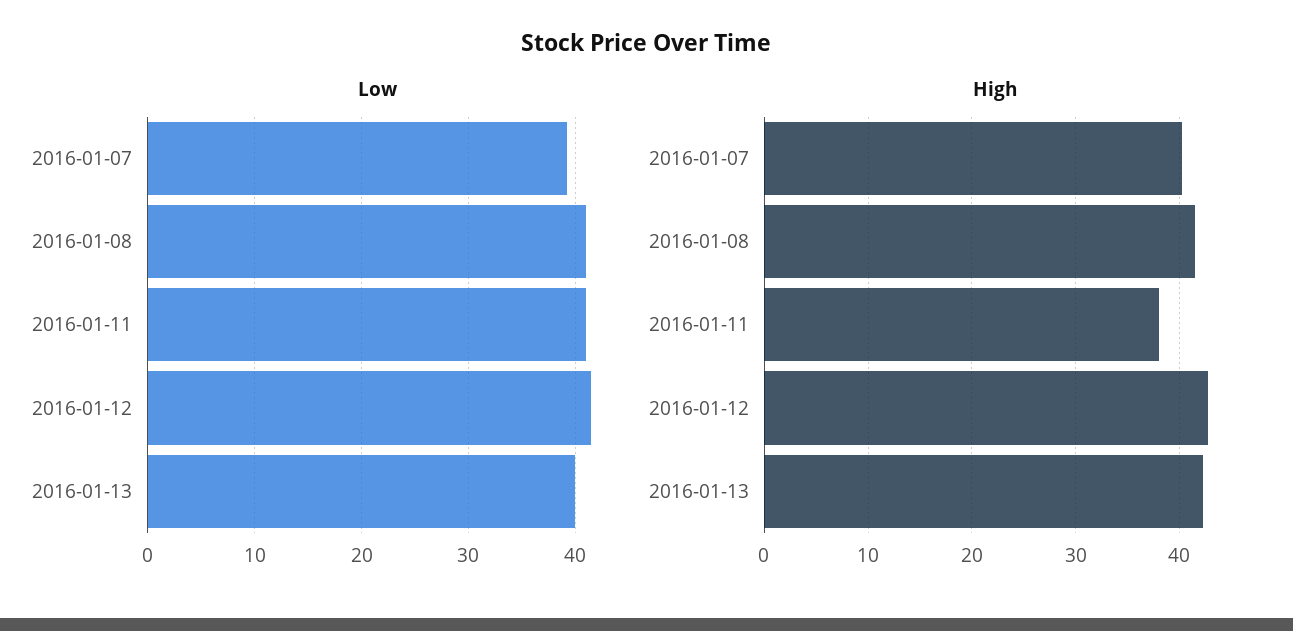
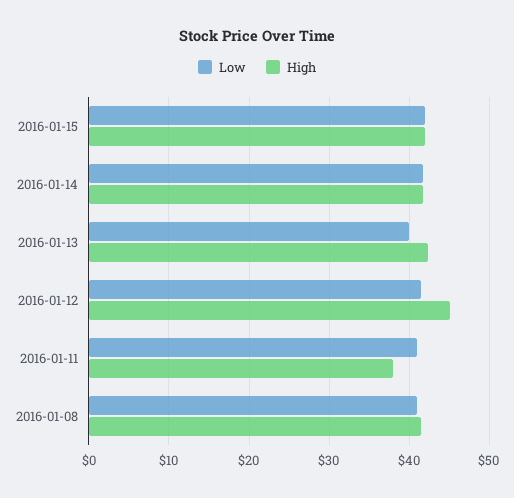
Low, 2016-01-07: 39 -> none
High, 2016-01-07: 40 -> none
High, 2016-01-12: 43 -> 45
Low, 2016-01-15: none -> 42
High, 2016-01-15: none -> 42
Low, 2016-01-14: none -> 42
High, 2016-01-14: none -> 42

